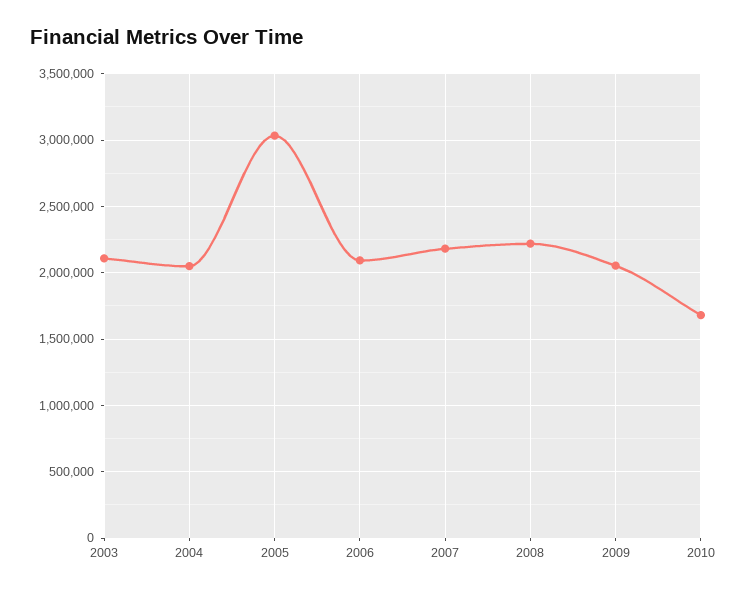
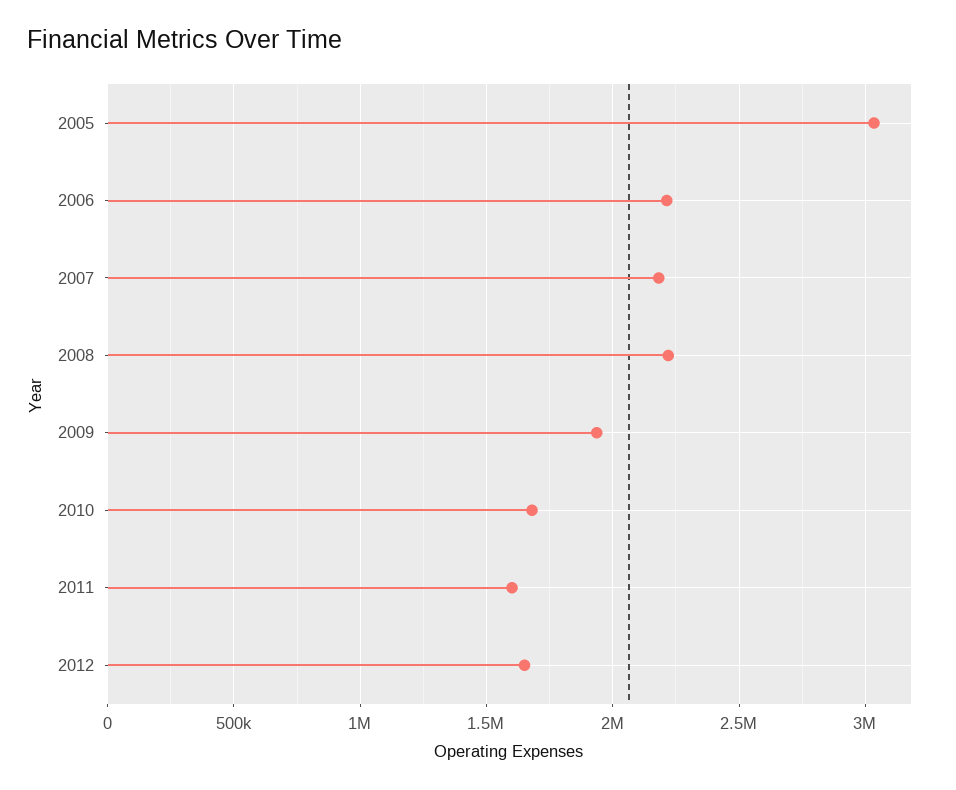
2003: 2100000 -> none
2004: 2050000 -> none
2006: 2100000 -> 2200000
2009: 2050000 -> 1950000
2011: none -> 1600000
2012: none -> 1650000

